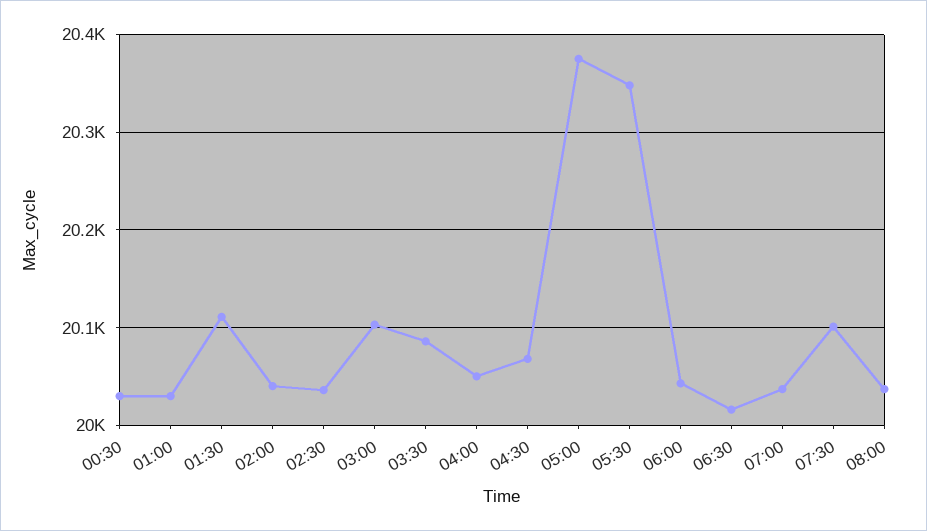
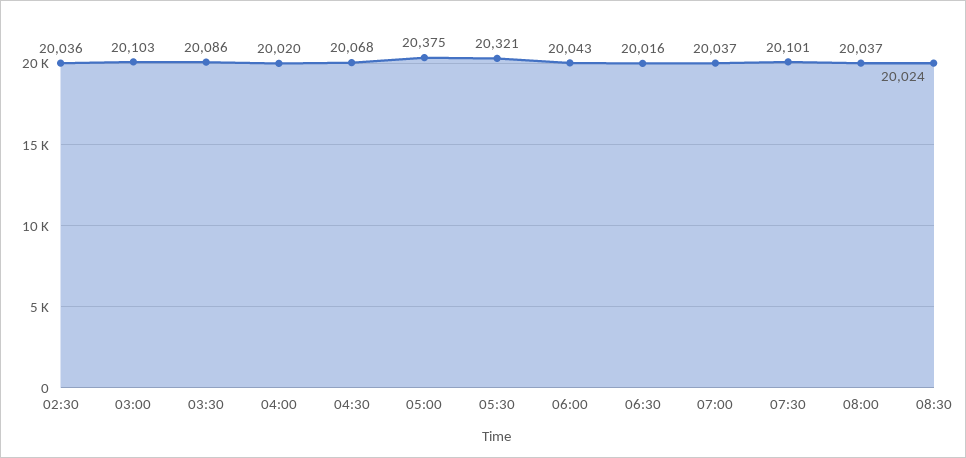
00:30: 20030 -> none
01:00: 20030 -> none
01:30: 20110 -> none
02:00: 20040 -> none
04:00: 20050 -> 20020
05:30: 20350 -> 20321
08:30: none -> 20024

